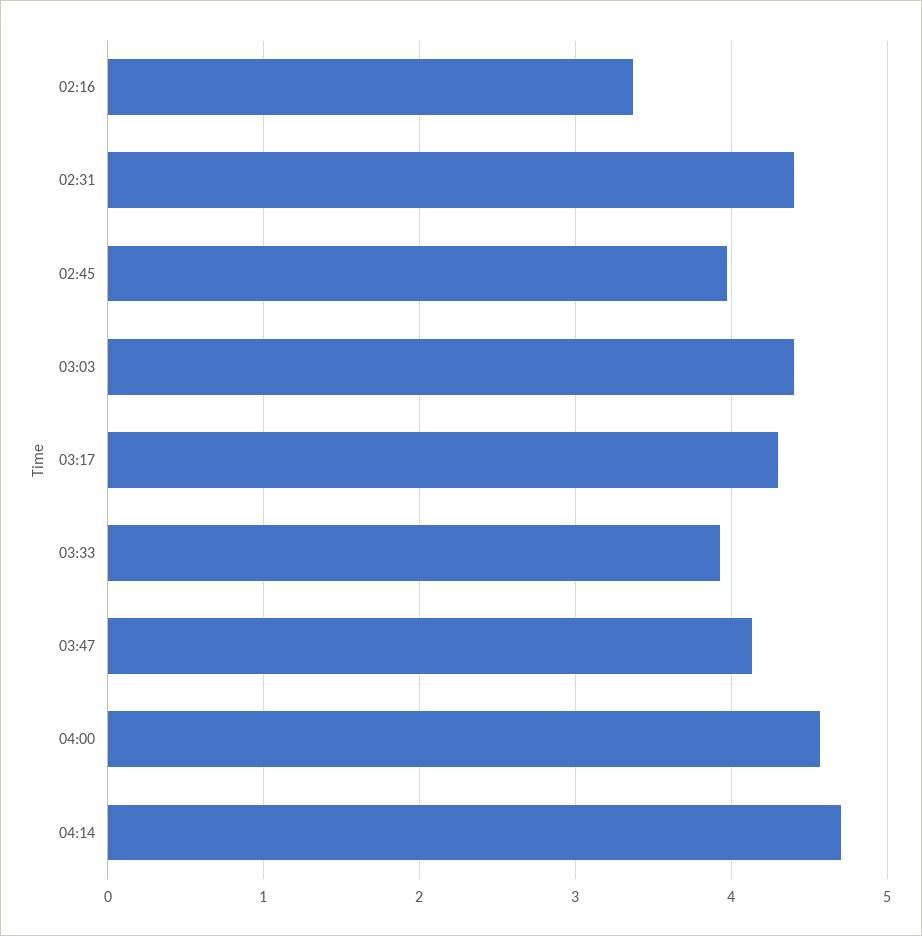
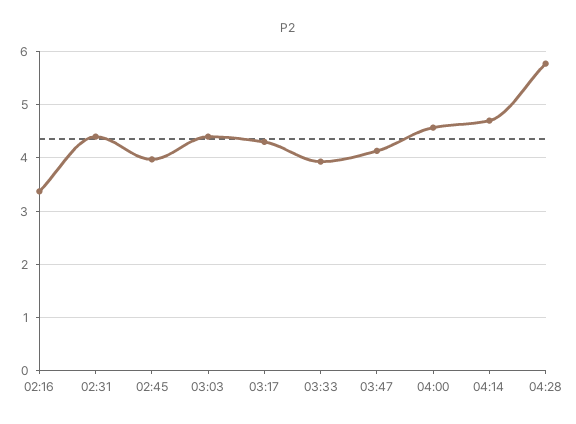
04:28: none -> 5.8

